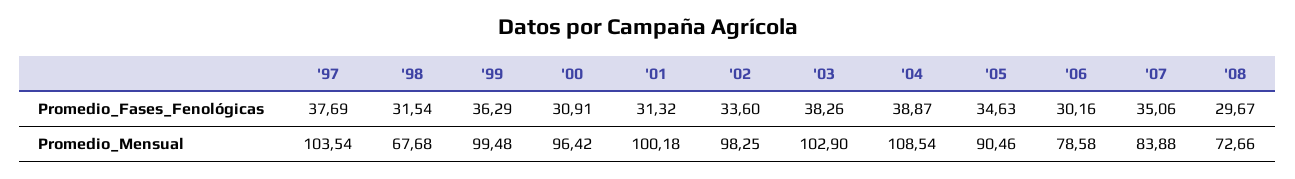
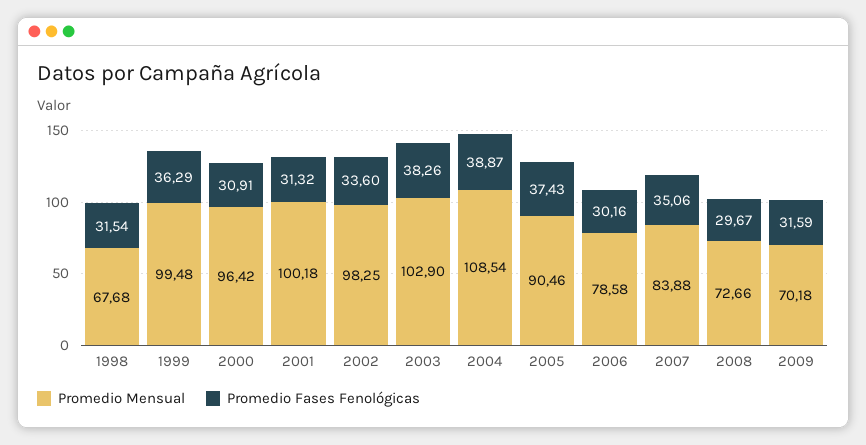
Promedio_Fases_Fenológicas, '97: 37.69 -> none
Promedio_Fases_Fenológicas, '05: 34.63 -> 37.43
Promedio_Mensual, '97: 103.54 -> none
Promedio_Mensual, 2009: none -> 70.18
Promedio_Fases_Fenológicas, 2009: none -> 31.59

